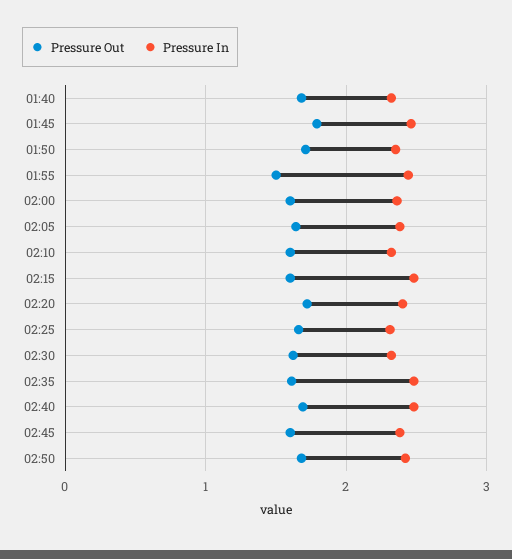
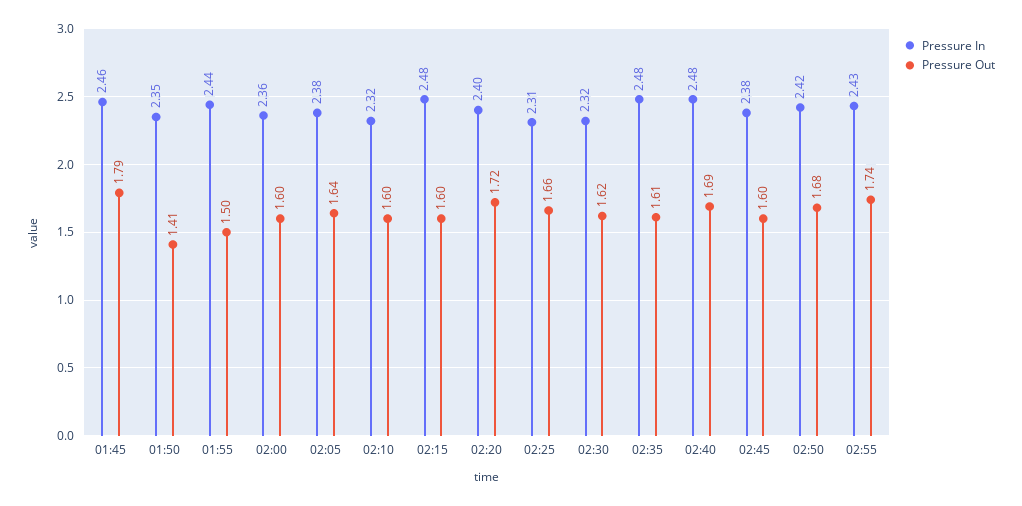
Pressure Out, 01:40: 1.7 -> none
Pressure In, 01:40: 2.3 -> none
Pressure Out, 01:50: 1.7 -> 1.41
Pressure In, 02:55: none -> 2.43
Pressure Out, 02:55: none -> 1.74

